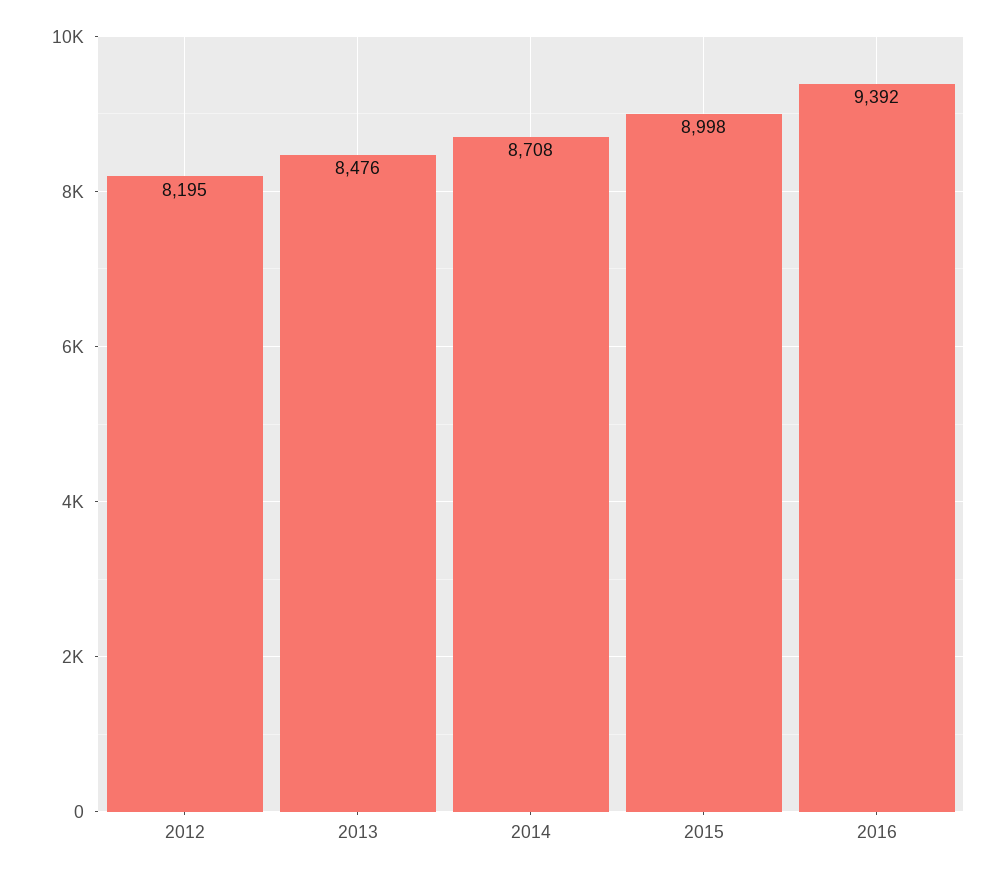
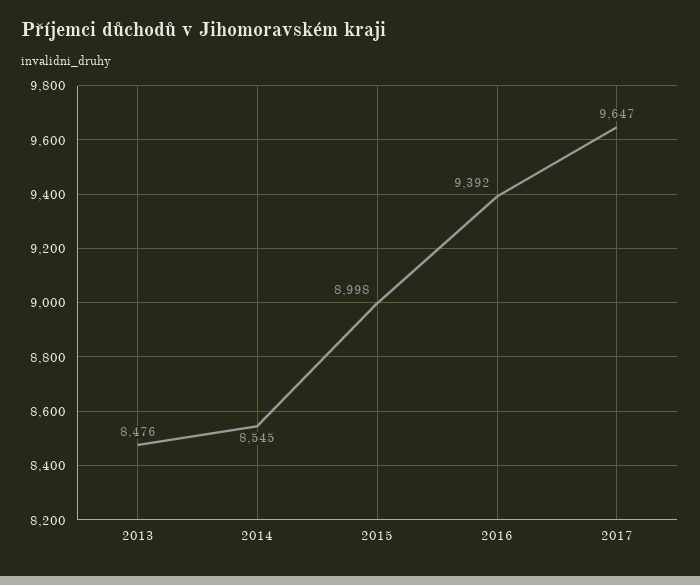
2012: 8195 -> none
2014: 8708 -> 8545
2017: none -> 9647

